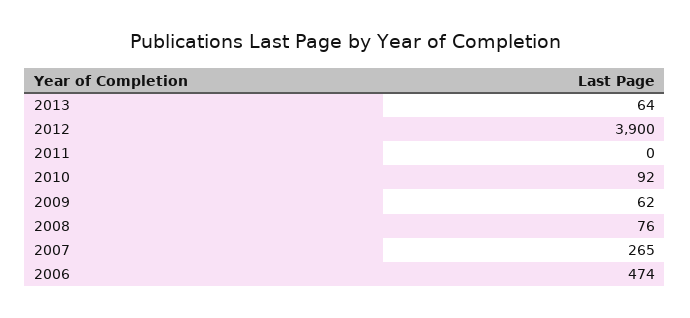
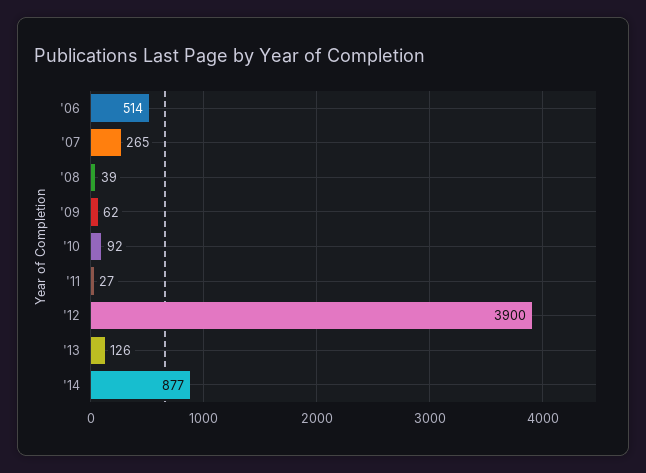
2013: 64 -> 126
2011: 0 -> 27
2008: 76 -> 39
2006: 474 -> 514
'14: none -> 877

